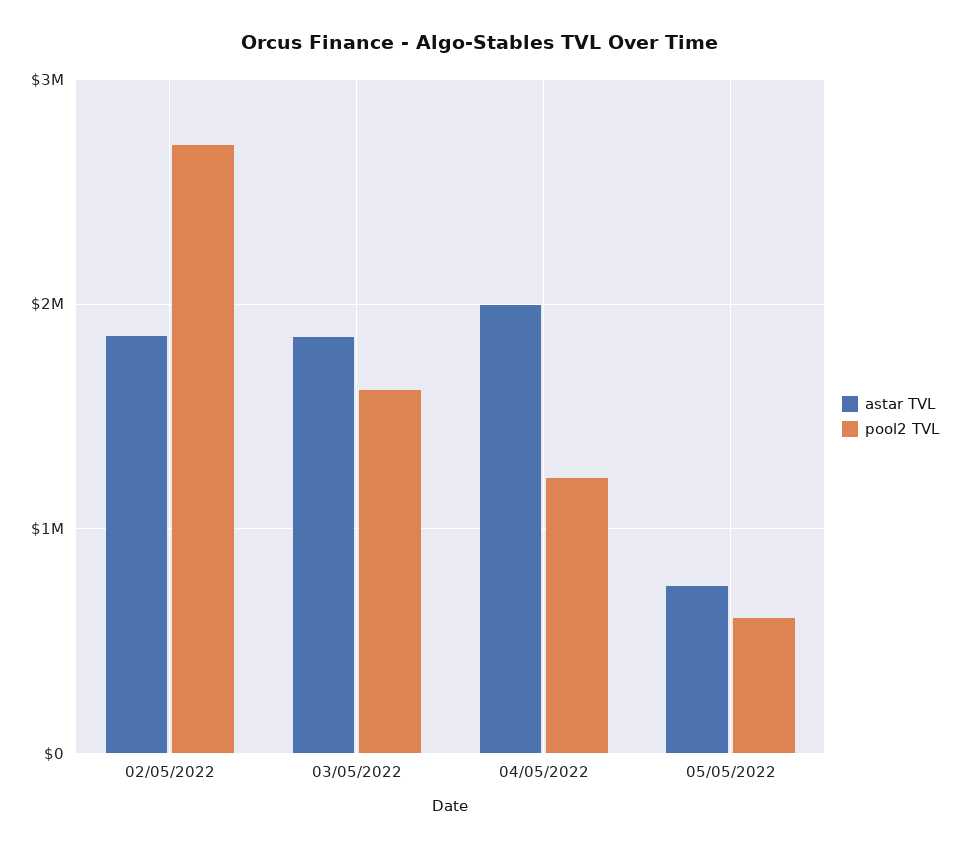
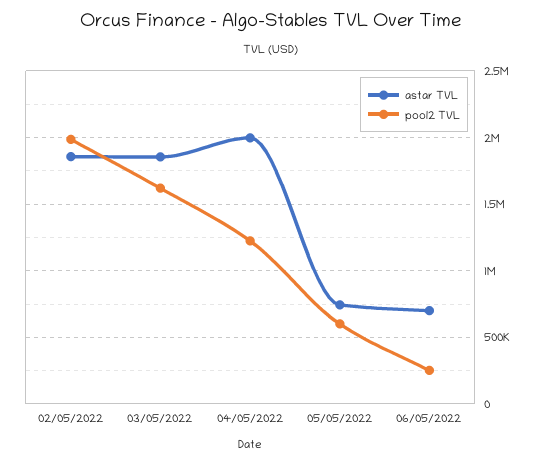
pool2 TVL, 02/05/2022: 2700000 -> 2000000
astar TVL, 06/05/2022: none -> 700000
pool2 TVL, 06/05/2022: none -> 250000

